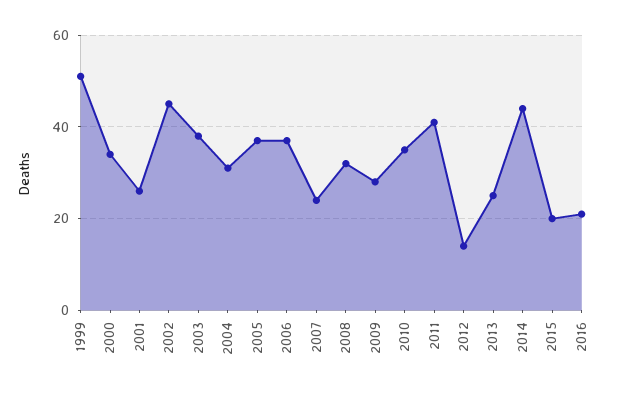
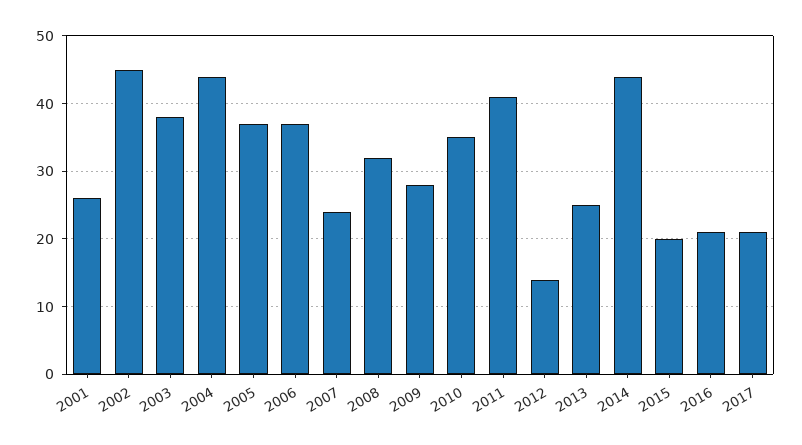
1999: 50 -> none
2000: 35 -> none
2004: 30 -> 44
2017: none -> 21

